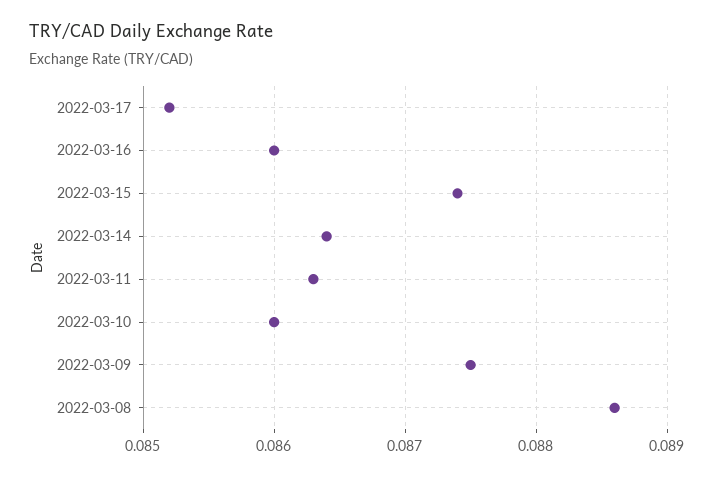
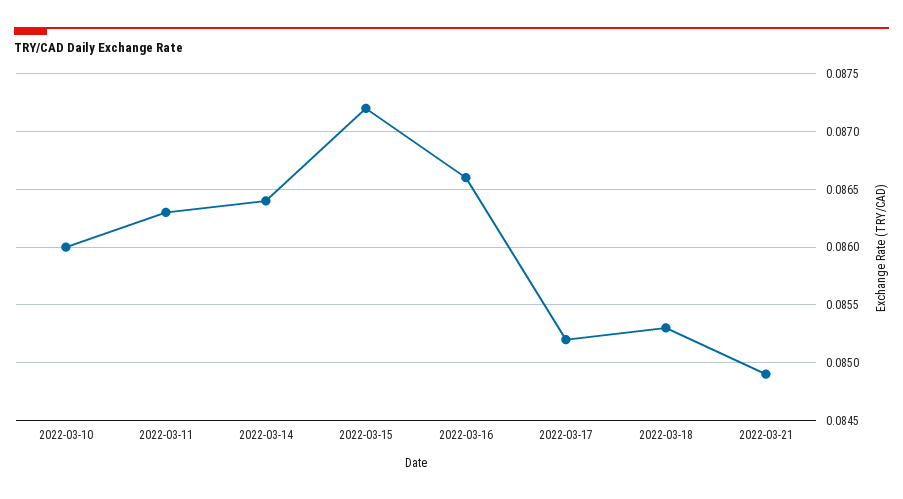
2022-03-16: 0.086 -> 0.0866
2022-03-15: 0.0874 -> 0.0872
2022-03-09: 0.0875 -> none
2022-03-08: 0.0886 -> none
2022-03-18: none -> 0.0853
2022-03-21: none -> 0.0849

